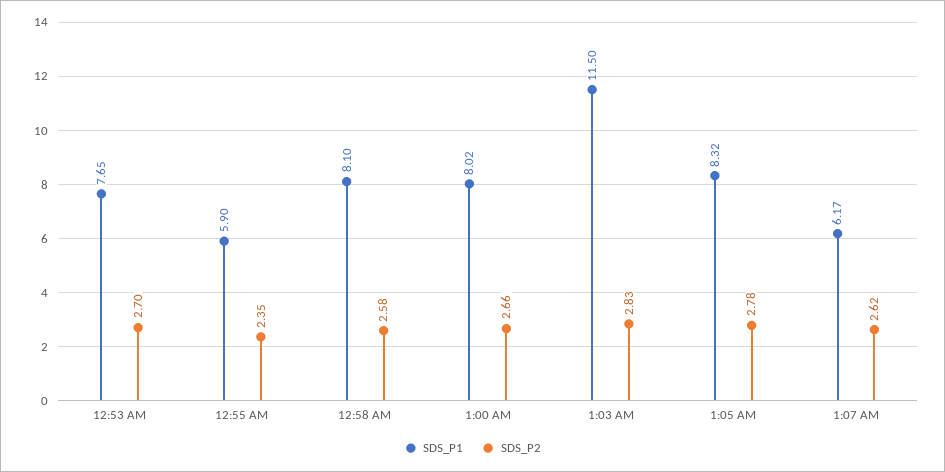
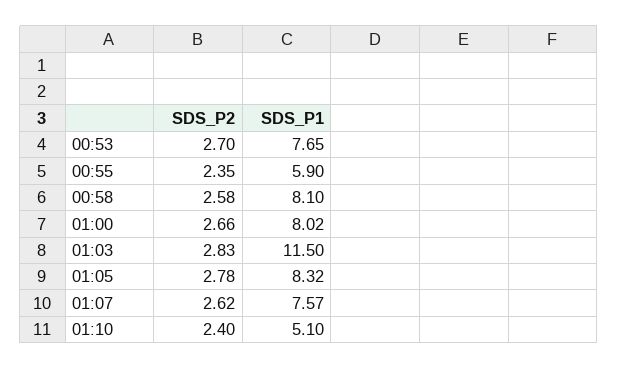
SDS_P1, 1:07 AM: 6.17 -> 7.57
SDS_P2, 01:10: none -> 2.4
SDS_P1, 01:10: none -> 5.1

